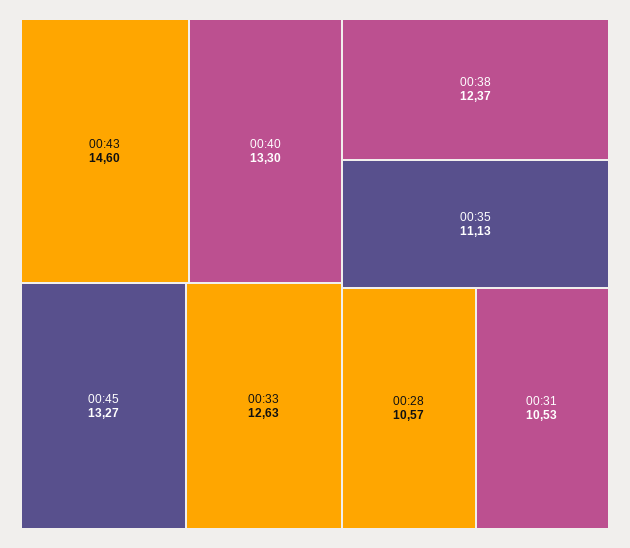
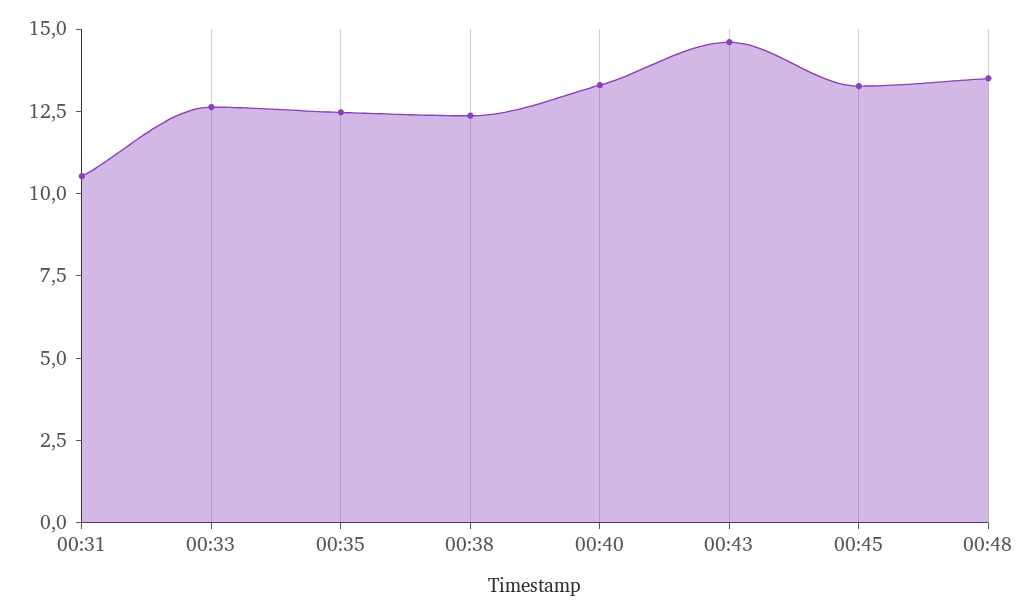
00:35: 11.13 -> 12.5
00:28: 10.57 -> none
00:48: none -> 13.5

